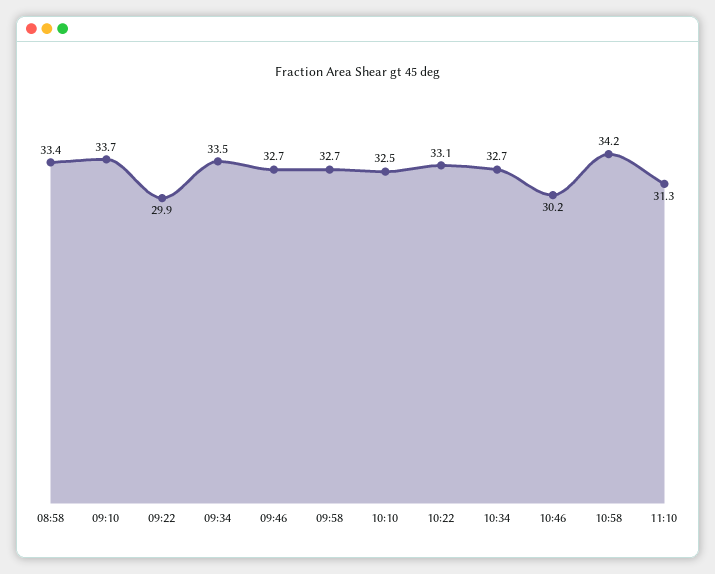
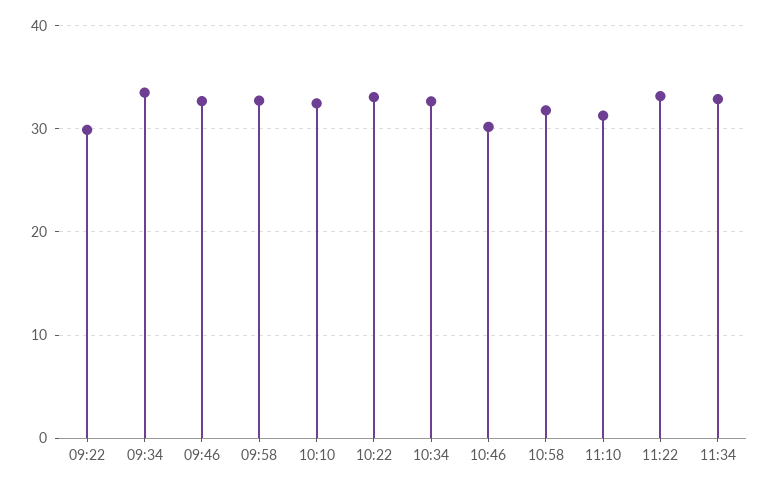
08:58: 33.4 -> none
09:10: 33.7 -> none
10:58: 34.2 -> 32
11:22: none -> 33
11:34: none -> 33

